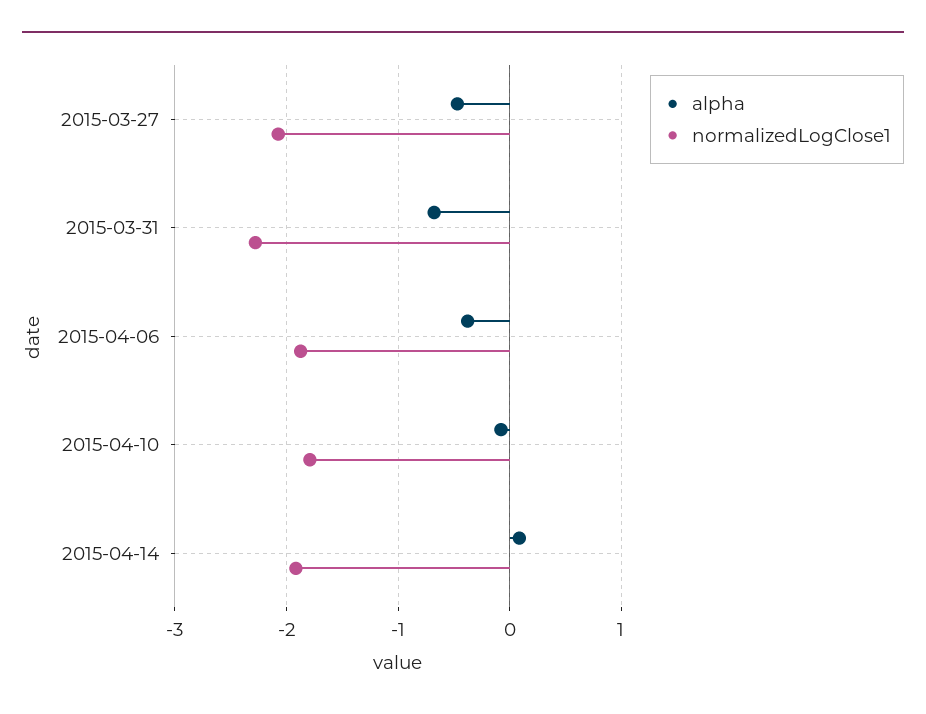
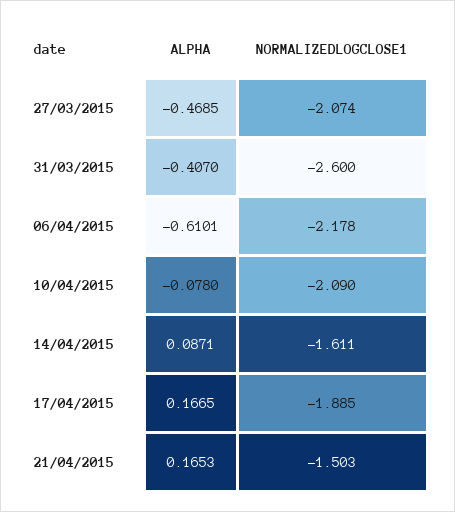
alpha, 2015-03-31: -0.7 -> -0.407
normalizedLogClose1, 2015-03-31: -2.3 -> -2.6
alpha, 2015-04-06: -0.4 -> -0.6101
normalizedLogClose1, 2015-04-06: -1.9 -> -2.178
normalizedLogClose1, 2015-04-10: -1.8 -> -2.09
normalizedLogClose1, 2015-04-14: -1.9 -> -1.611
alpha, 17/04/2015: none -> 0.1665
normalizedLogClose1, 17/04/2015: none -> -1.885
alpha, 21/04/2015: none -> 0.1653
normalizedLogClose1, 21/04/2015: none -> -1.503

